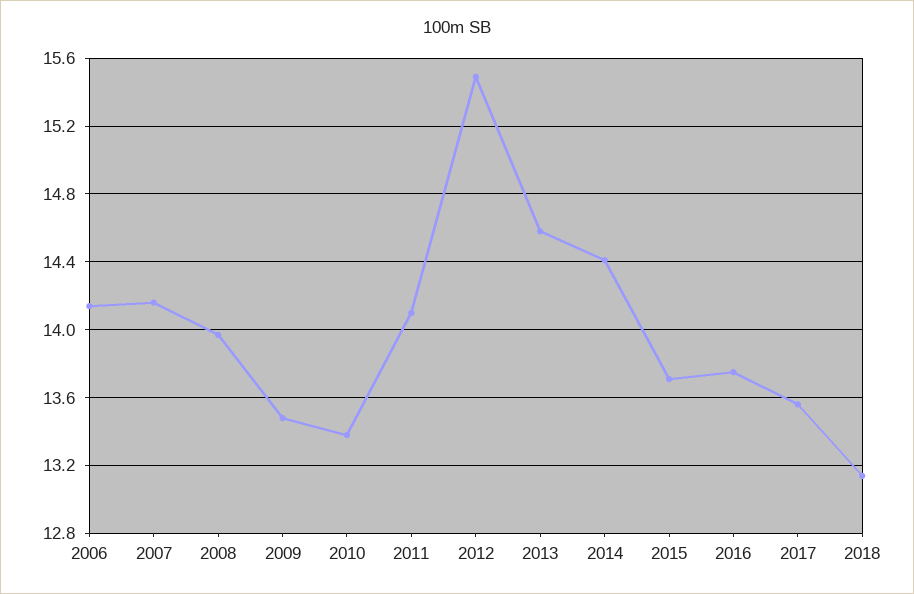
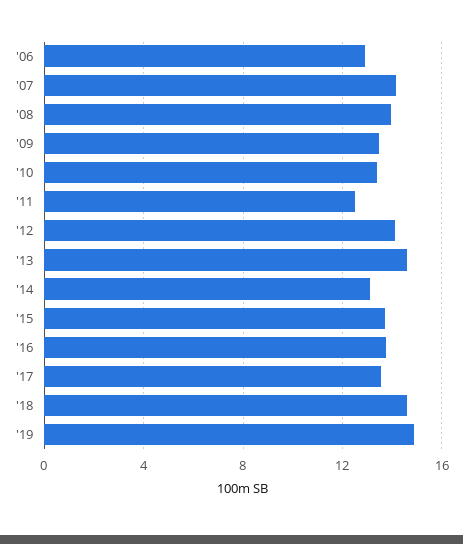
2006: 14.15 -> 13
2011: 14.1 -> 12.5
2012: 15.5 -> 14
2014: 14.4 -> 13
2018: 13.15 -> 14.5
'19: none -> 15

